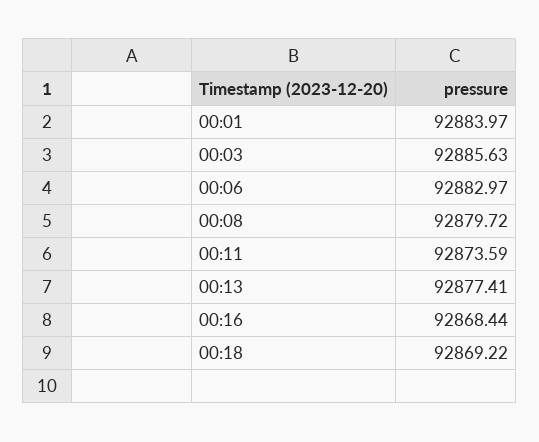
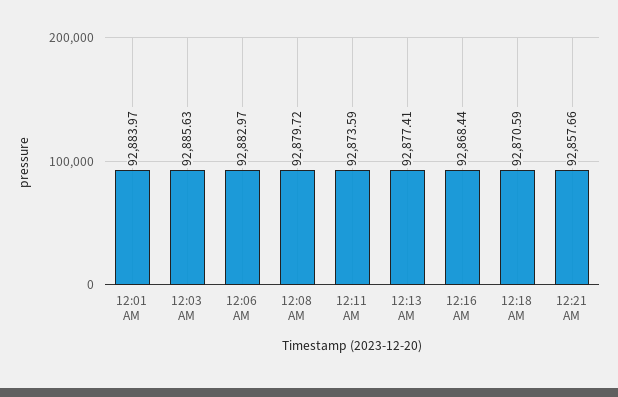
00:18: 92869.22 -> 92870.59
12:21 AM: none -> 92857.66

